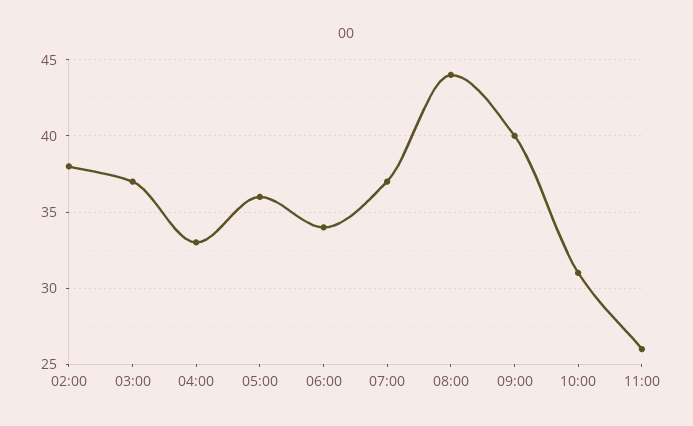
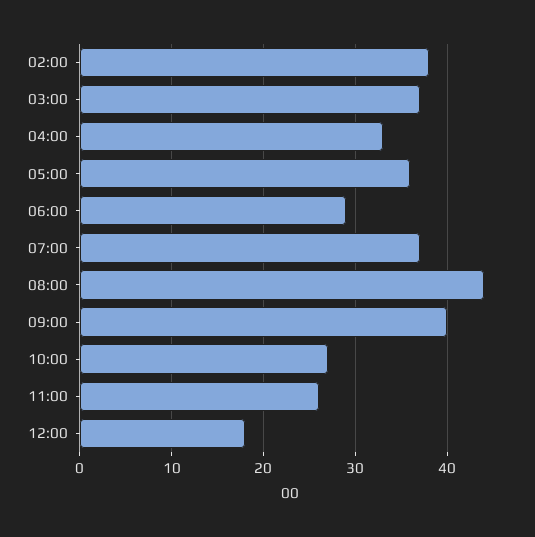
06:00: 34 -> 29
10:00: 31 -> 27
12:00: none -> 18

